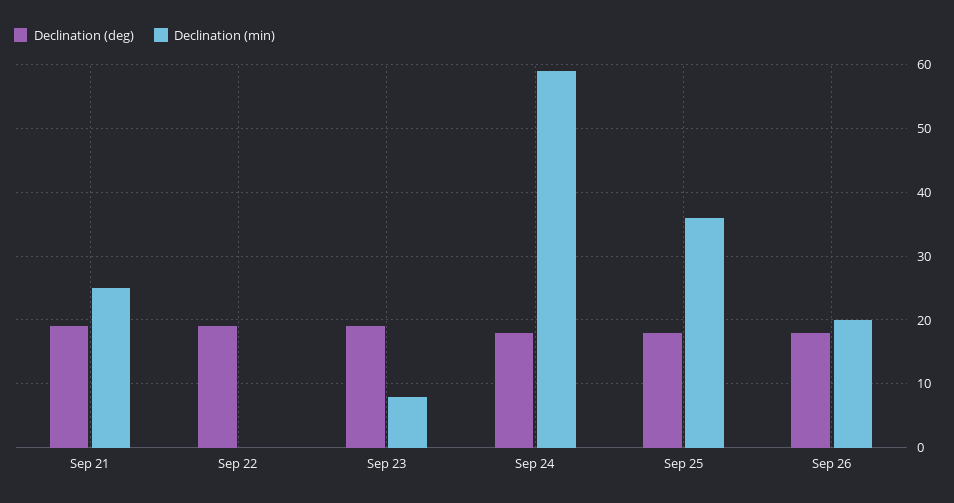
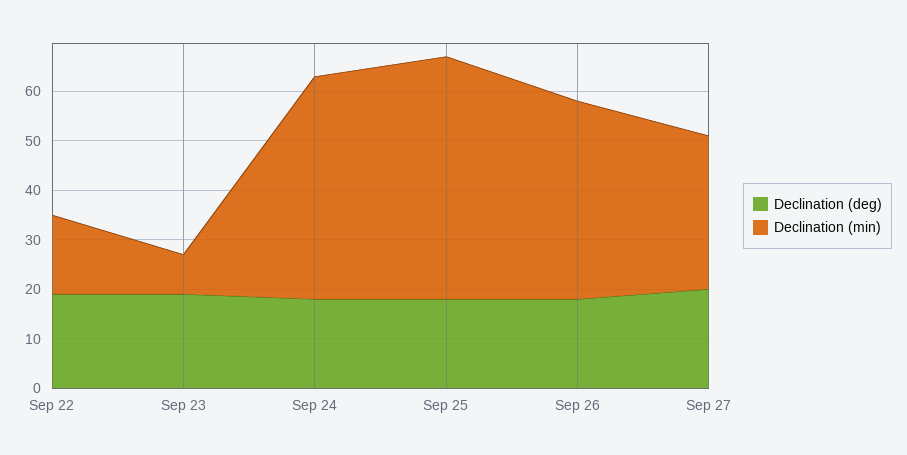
Declination (deg), Sep 21: 19 -> none
Declination (min), Sep 21: 25 -> none
Declination (min), Sep 22: 0 -> 15
Declination (min), Sep 24: 59 -> 45
Declination (min), Sep 25: 36 -> 50
Declination (min), Sep 26: 20 -> 40
Declination (deg), Sep 27: none -> 20
Declination (min), Sep 27: none -> 30

